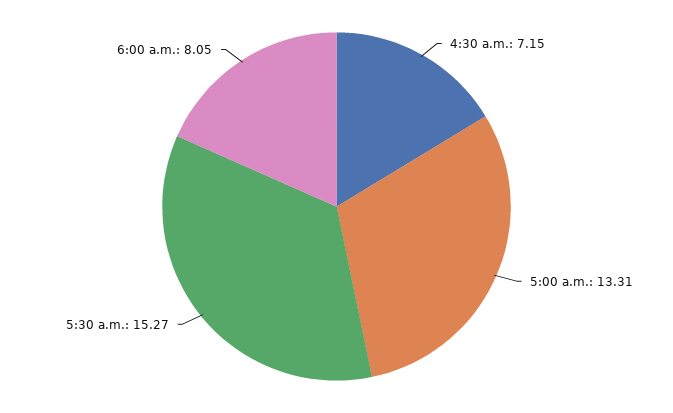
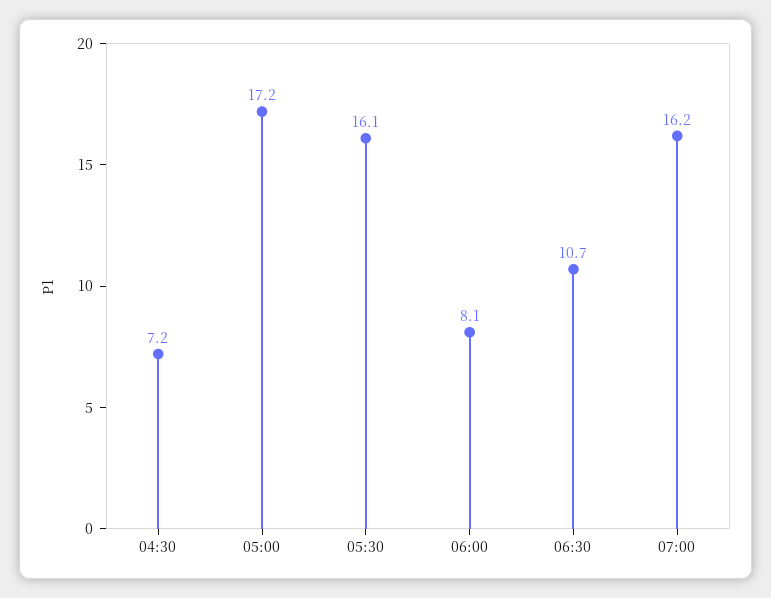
5:00 a.m.: 13.31 -> 17.2
5:30 a.m.: 15.27 -> 16.1
06:30: none -> 10.7
07:00: none -> 16.2

